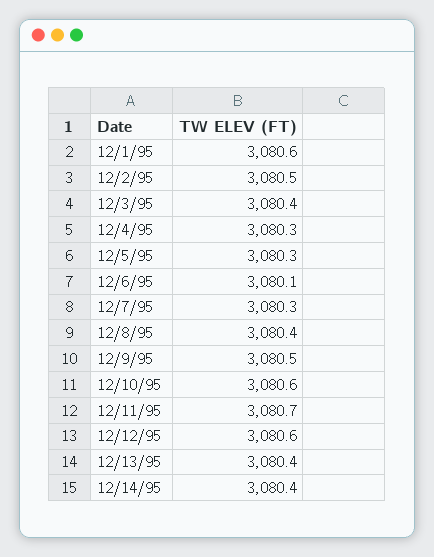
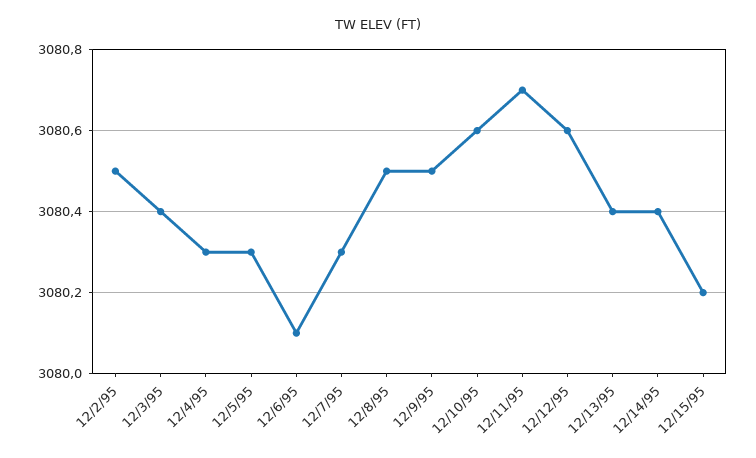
12/1/95: 3080.6 -> none
12/8/95: 3080.4 -> 3080.5
12/15/95: none -> 3080.2

